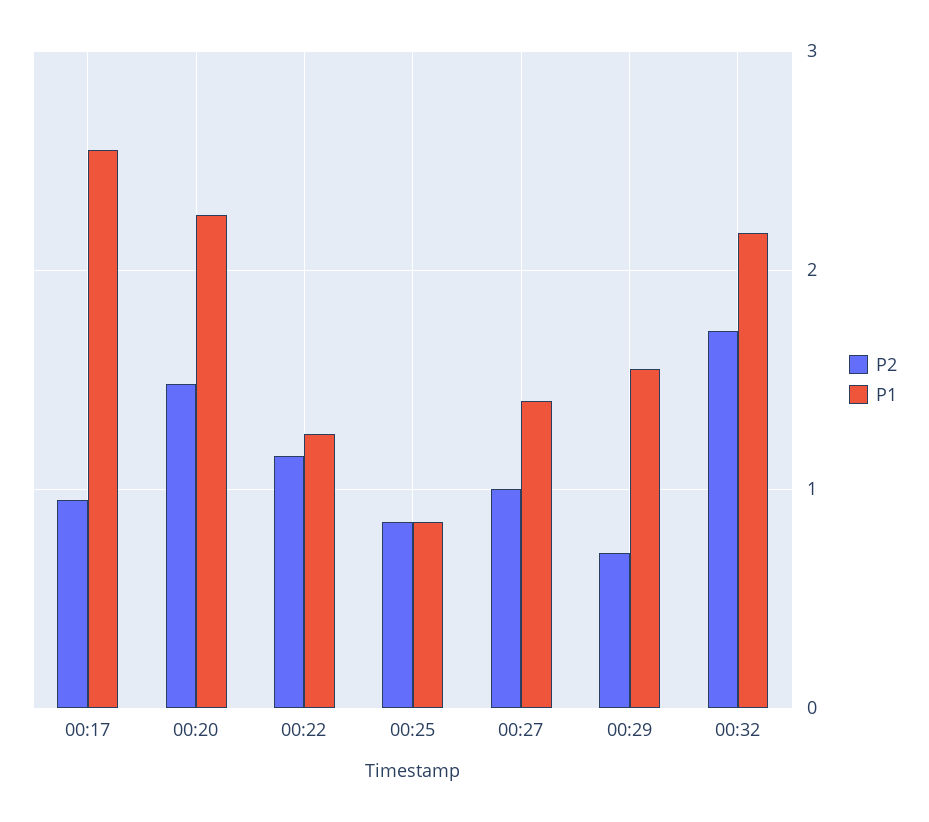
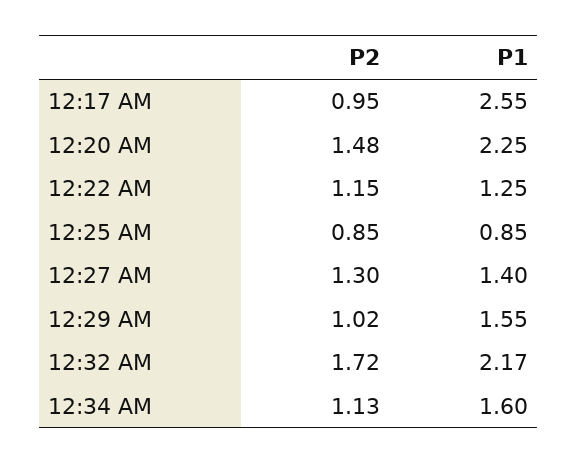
P2, 00:27: 1 -> 1.3
P2, 00:29: 0.7 -> 1.02
P2, 12:34 AM: none -> 1.13
P1, 12:34 AM: none -> 1.6

